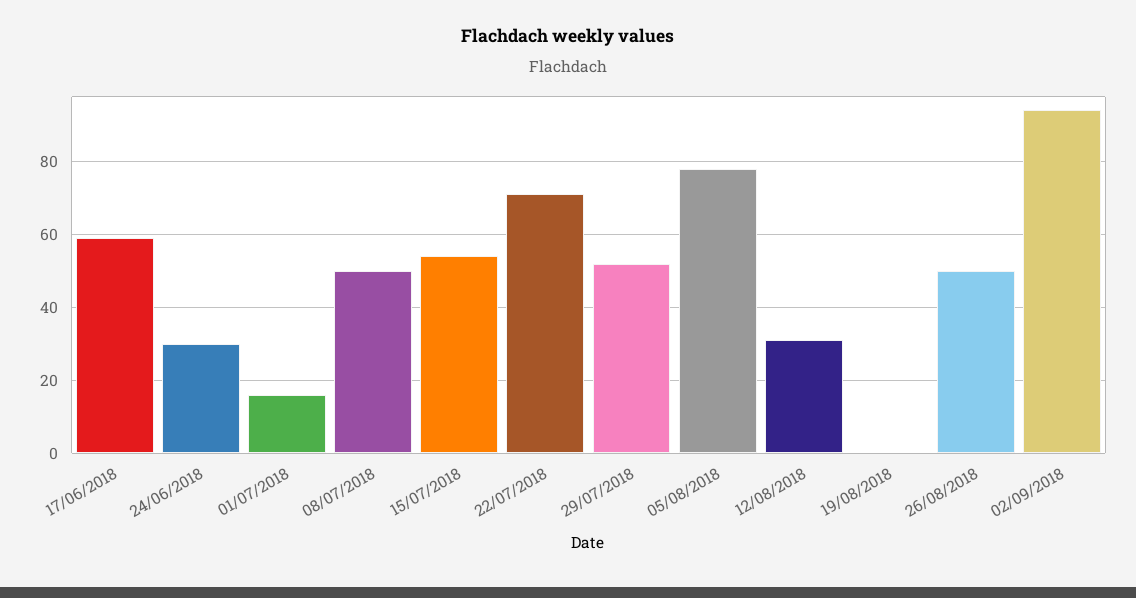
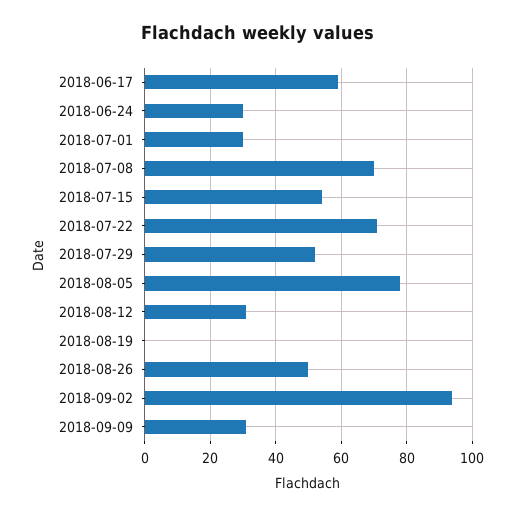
01/07/2018: 15 -> 30
08/07/2018: 50 -> 70
2018-09-09: none -> 30

